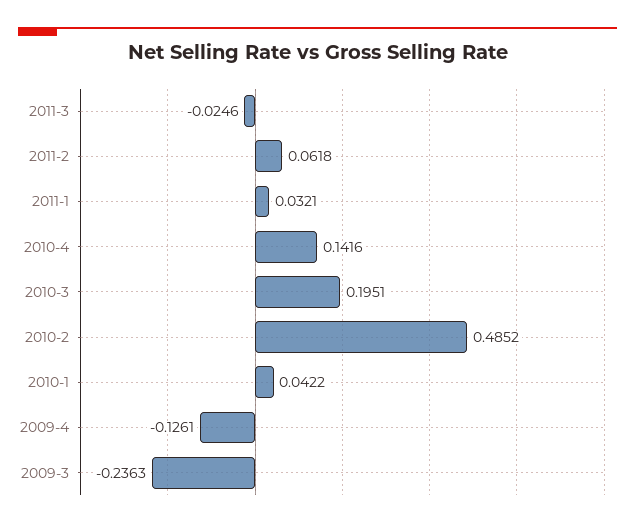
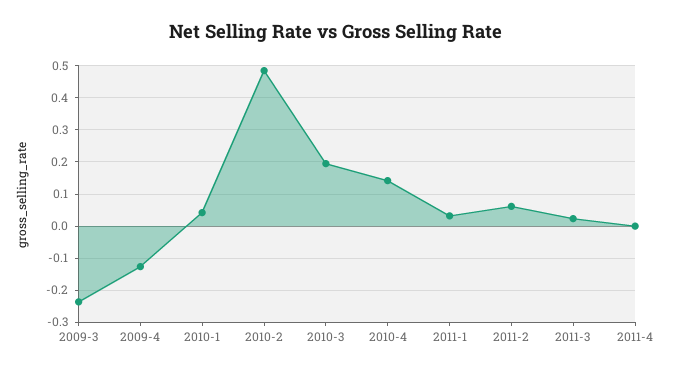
2011-3: -0.0246 -> 0.02
2011-4: none -> 0

